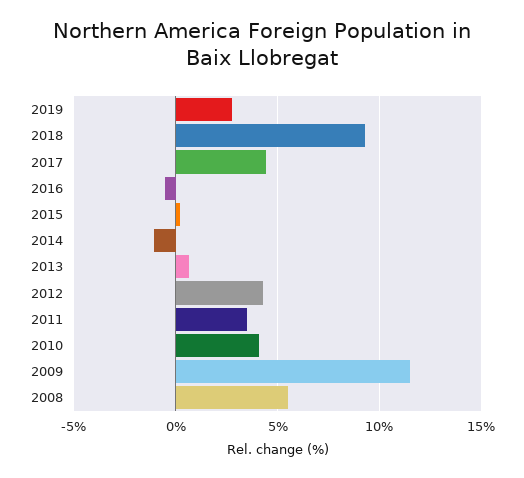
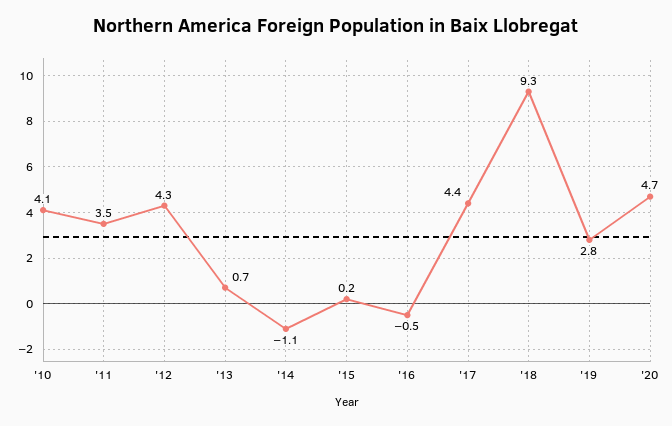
2009: 11.5 -> none
2008: 5.5 -> none
'20: none -> 4.7

